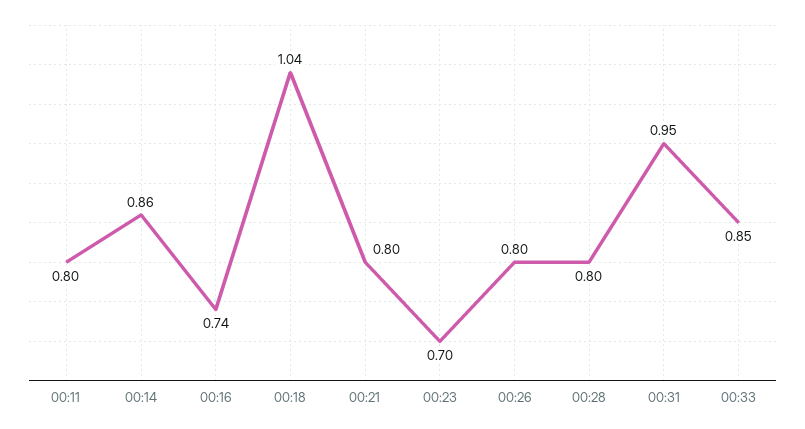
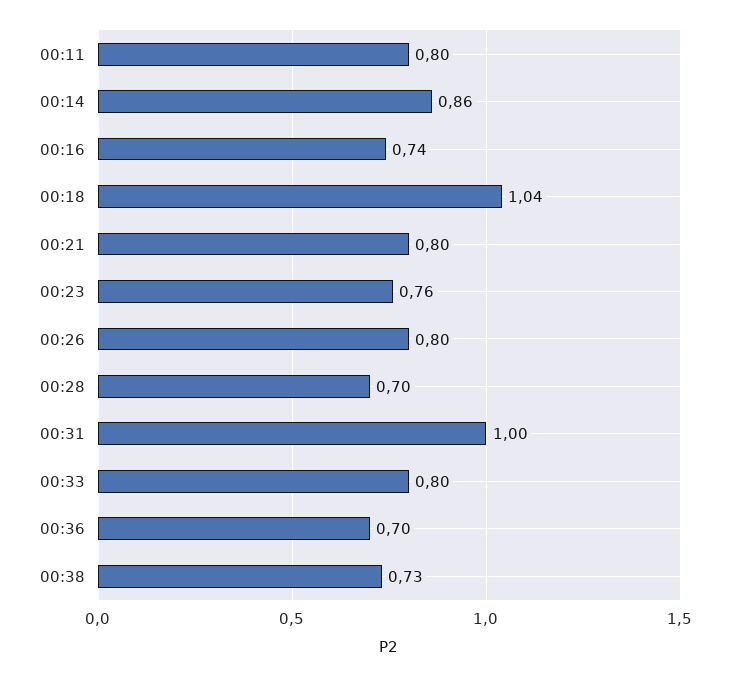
00:23: 0.7 -> 0.76
00:28: 0.8 -> 0.7
00:31: 0.95 -> 1
00:33: 0.85 -> 0.8
00:36: none -> 0.7
00:38: none -> 0.73

